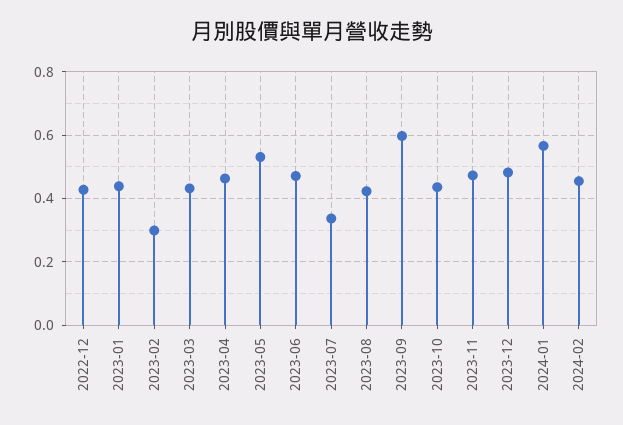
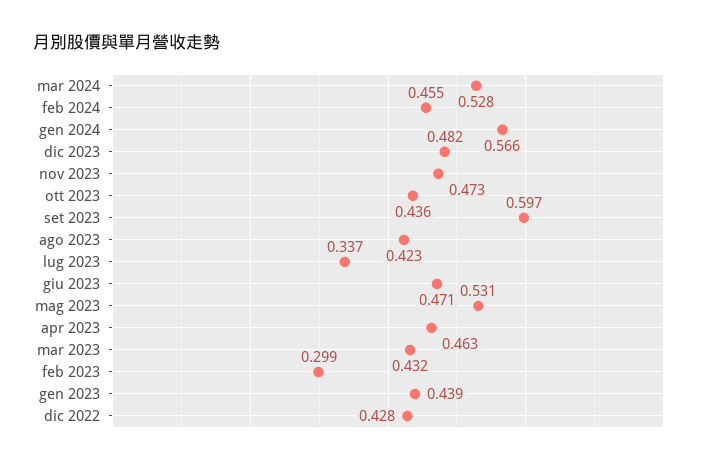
mar 2024: none -> 0.528

